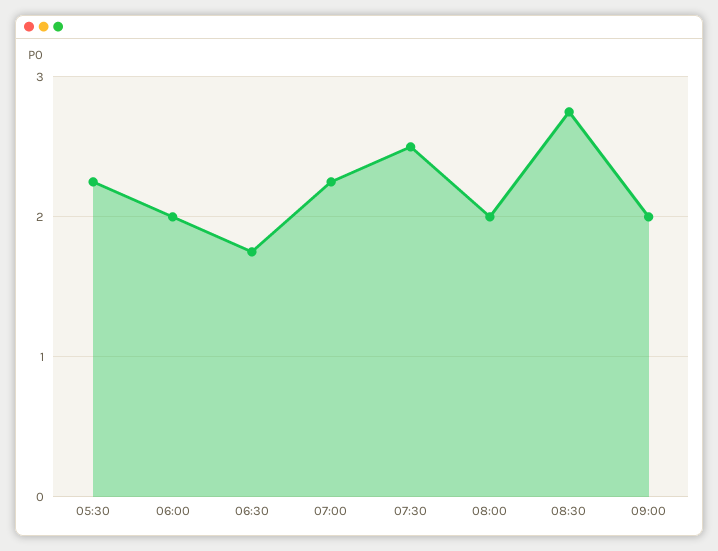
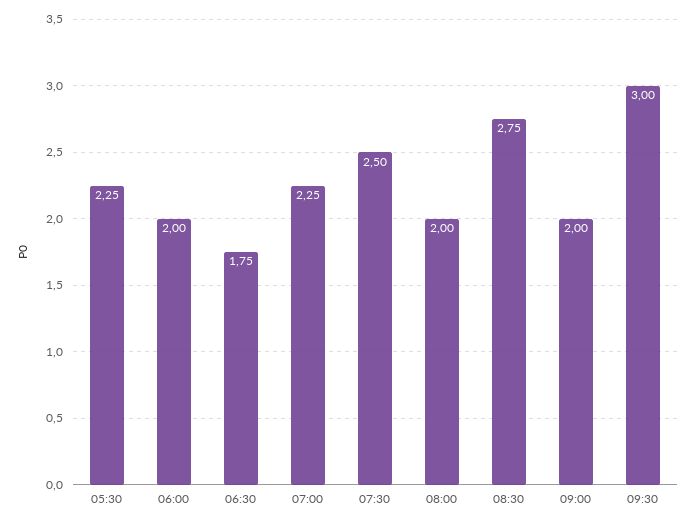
09:30: none -> 3

